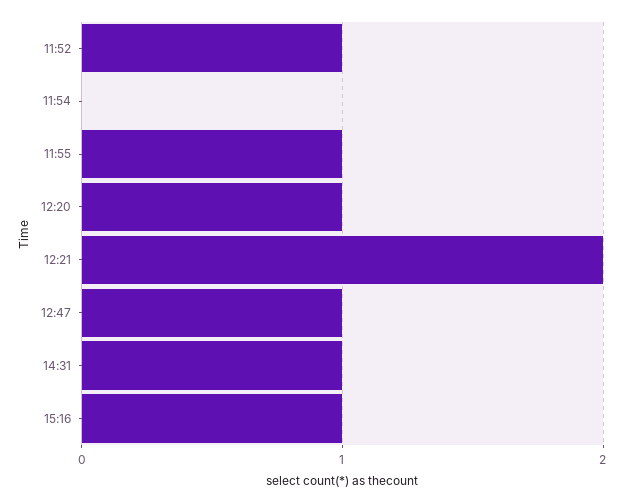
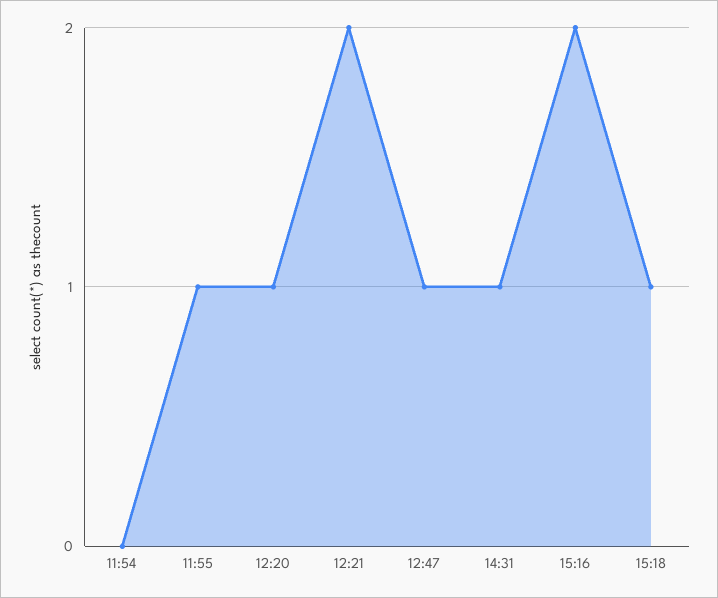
11:52: 1 -> none
15:16: 1 -> 2
15:18: none -> 1

